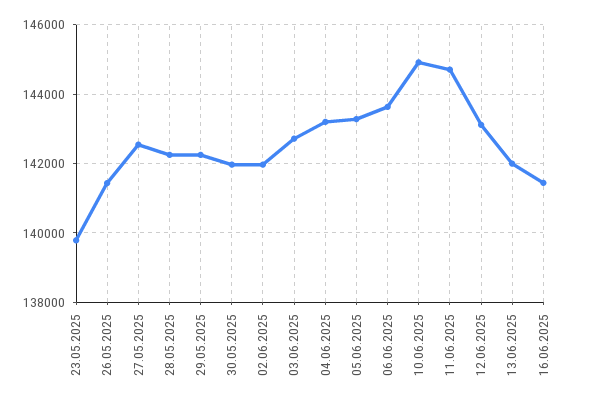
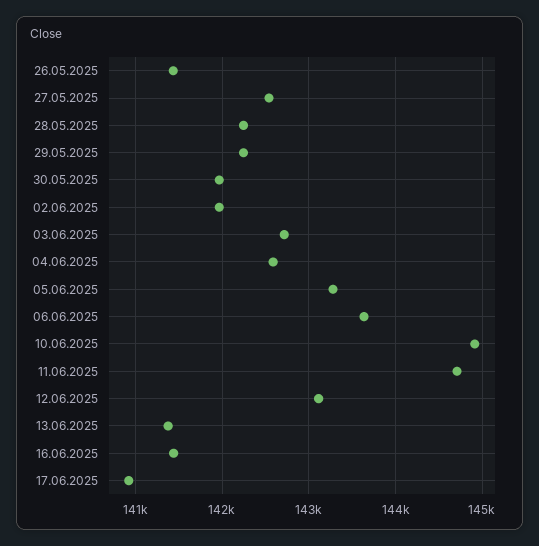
23.05.2025: 139800 -> none
04.06.2025: 143200 -> 142600
13.06.2025: 142000 -> 141400
17.06.2025: none -> 140900

